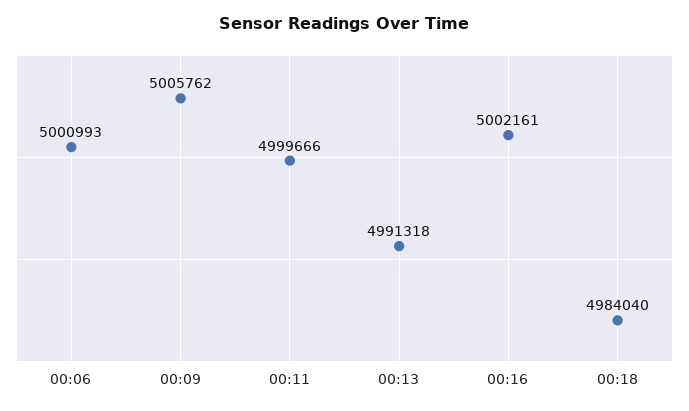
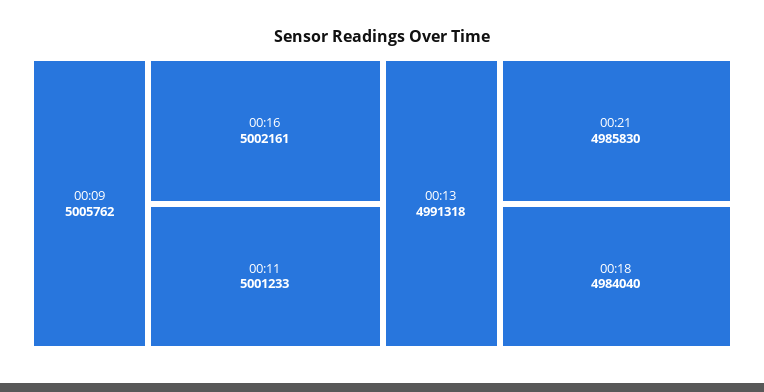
00:06: 5000993 -> none
00:11: 4999666 -> 5001233
00:21: none -> 4985830

